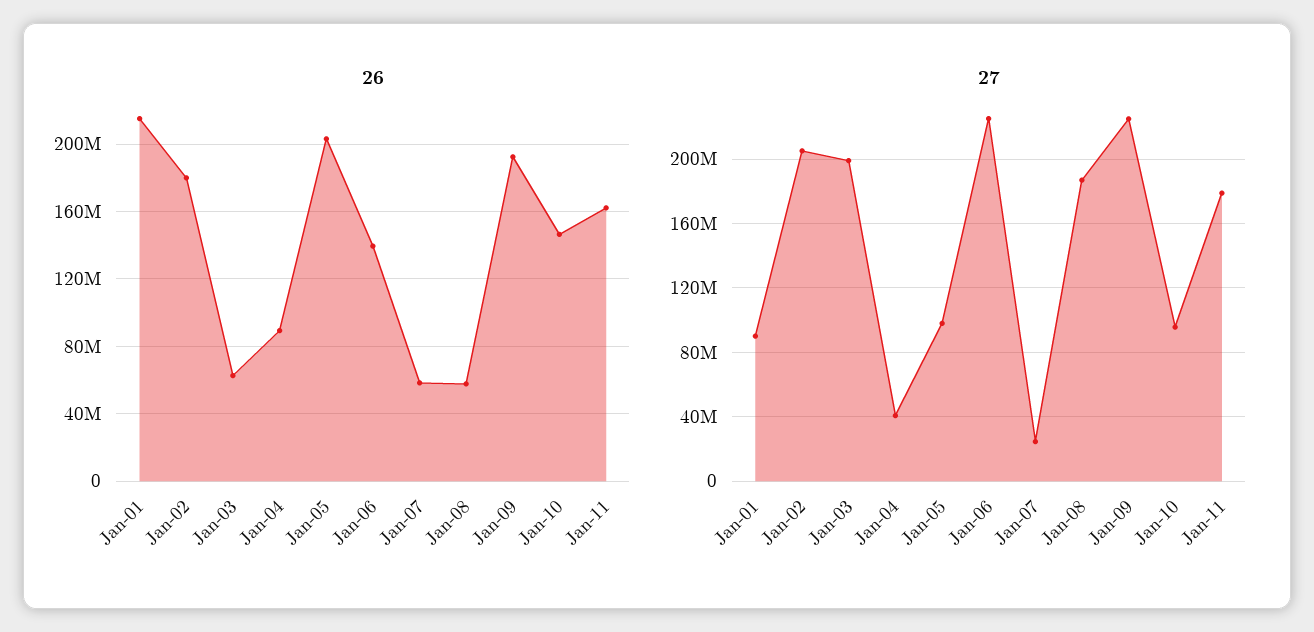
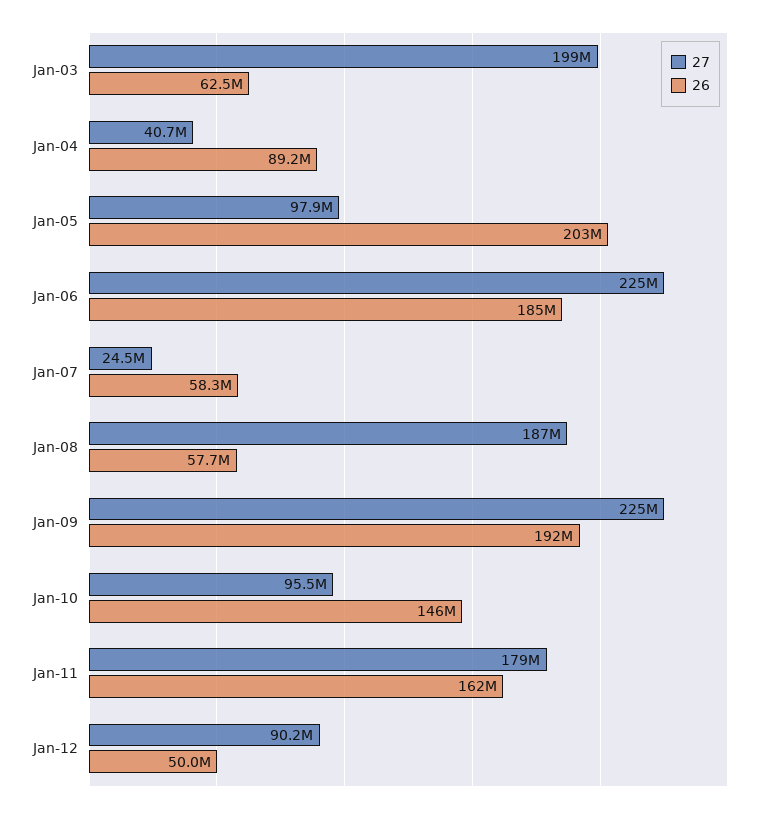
26, Jan-01: 215000000 -> none
26, Jan-02: 180000000 -> none
26, Jan-06: 140000000 -> 185000000
27, Jan-01: 90000000 -> none
27, Jan-02: 205000000 -> none
27, Jan-12: none -> 90200000
26, Jan-12: none -> 50000000

